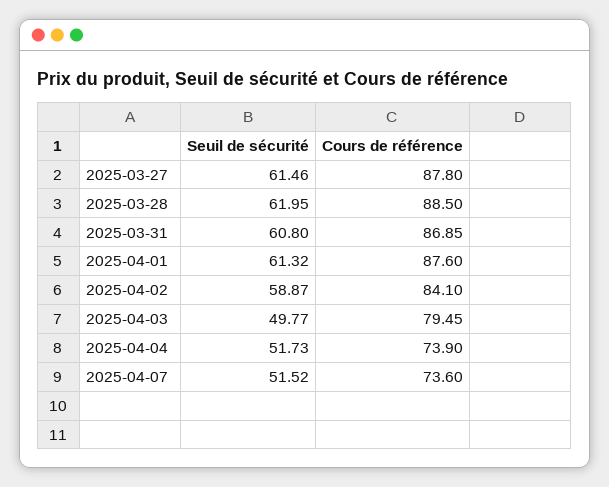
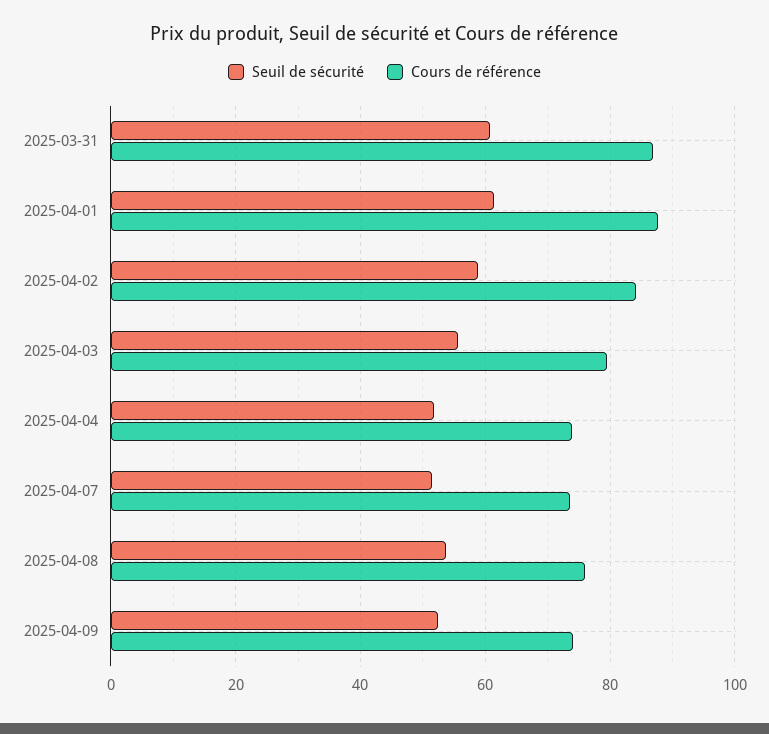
Seuil de sécurité, 2025-03-27: 61.46 -> none
Cours de référence, 2025-03-27: 87.8 -> none
Seuil de sécurité, 2025-03-28: 61.95 -> none
Cours de référence, 2025-03-28: 88.5 -> none
Seuil de sécurité, 2025-04-03: 49.77 -> 56
Seuil de sécurité, 2025-04-08: none -> 54
Cours de référence, 2025-04-08: none -> 76
Seuil de sécurité, 2025-04-09: none -> 52
Cours de référence, 2025-04-09: none -> 74

